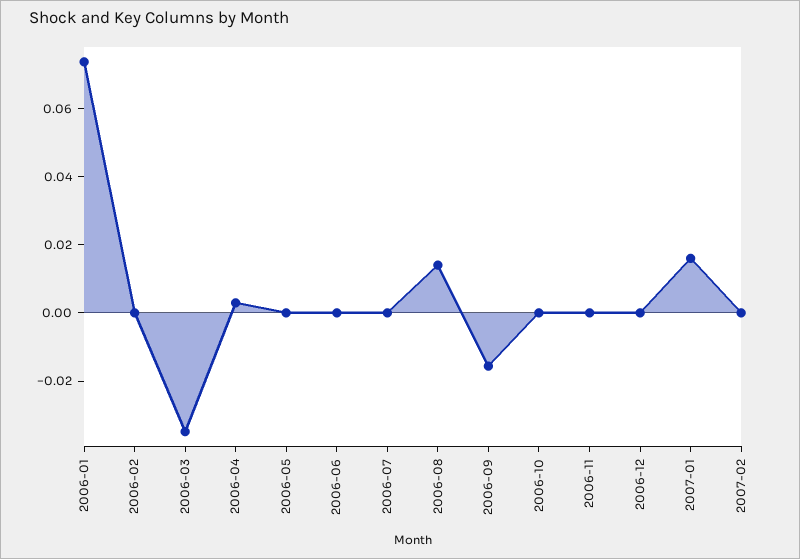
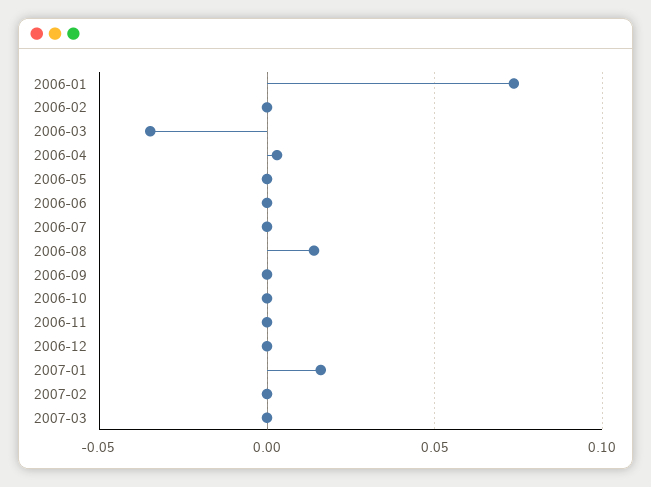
2006-09: -0.015 -> 0
2007-03: none -> 0

